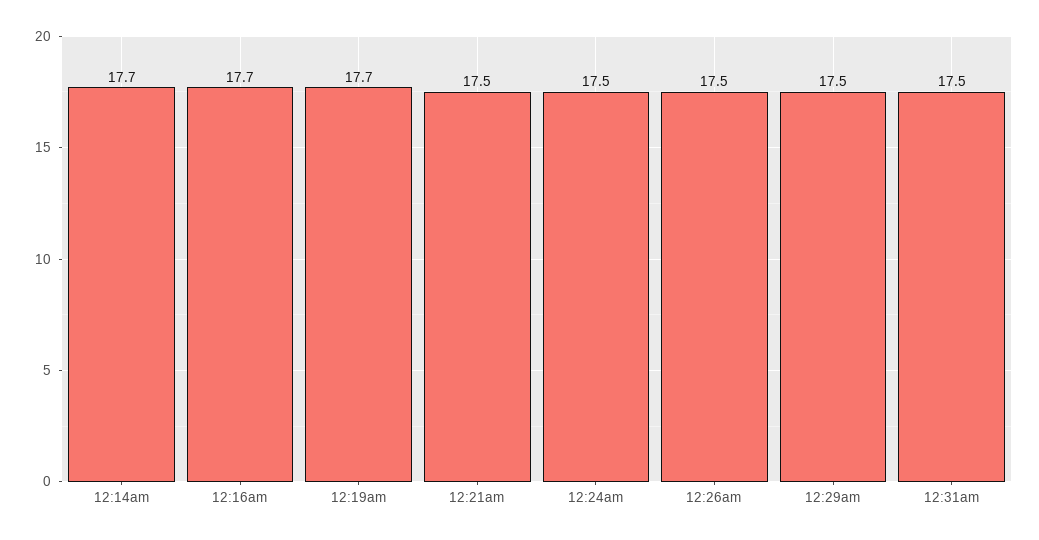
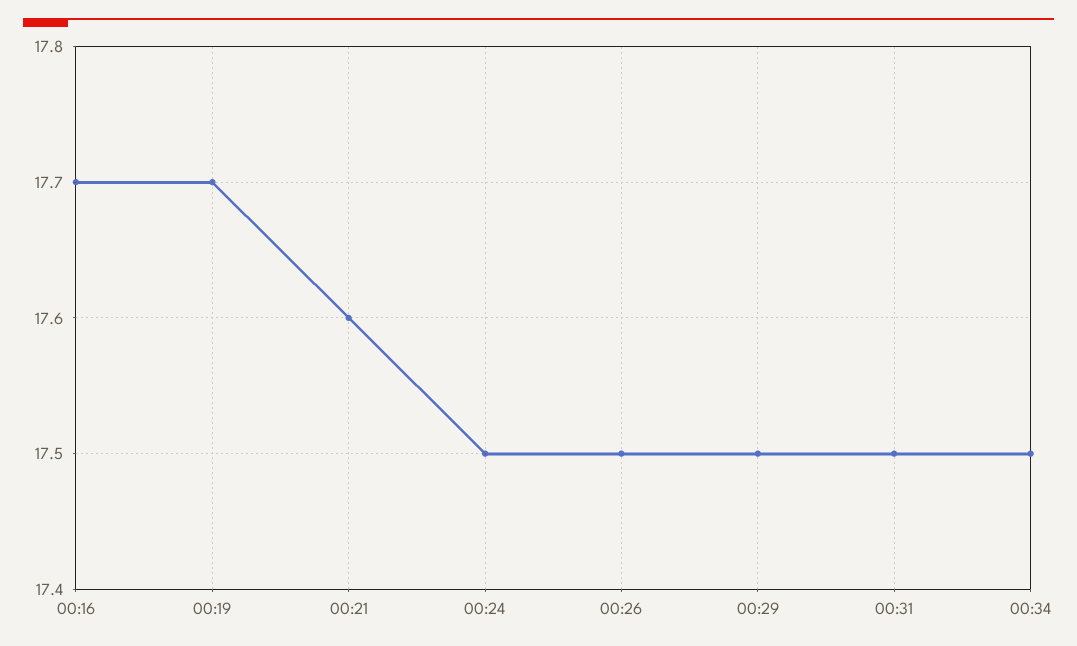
12:14am: 17.7 -> none
12:21am: 17.5 -> 17.6
00:34: none -> 17.5

